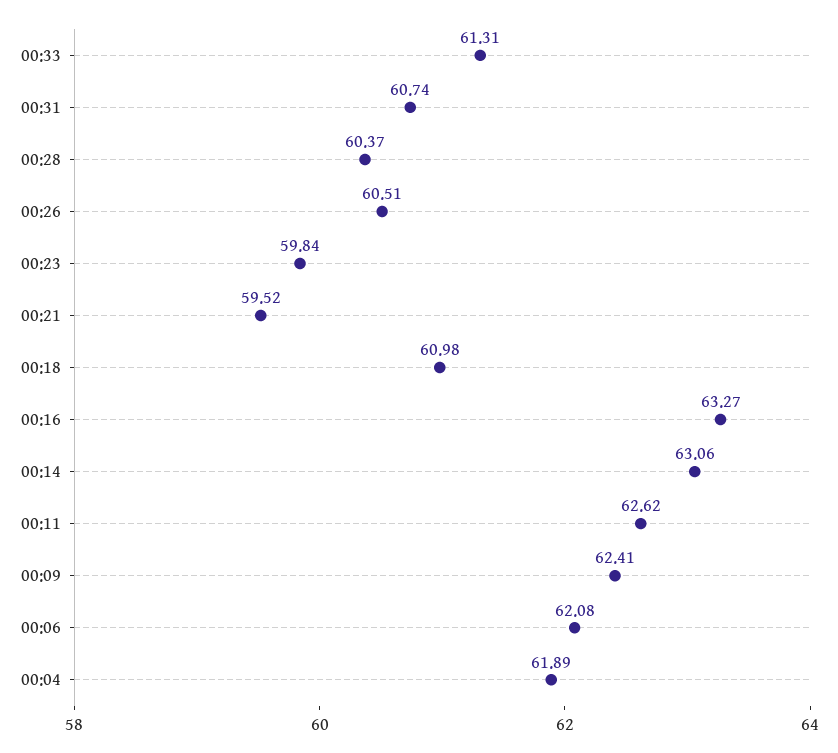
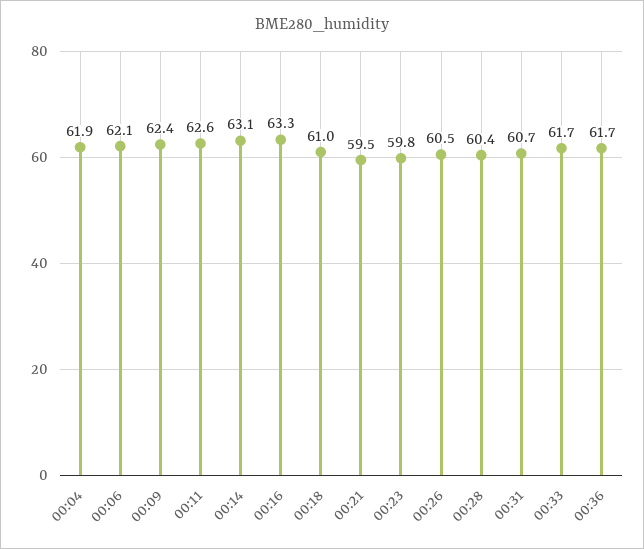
00:33: 61.31 -> 61.7
00:36: none -> 61.7

